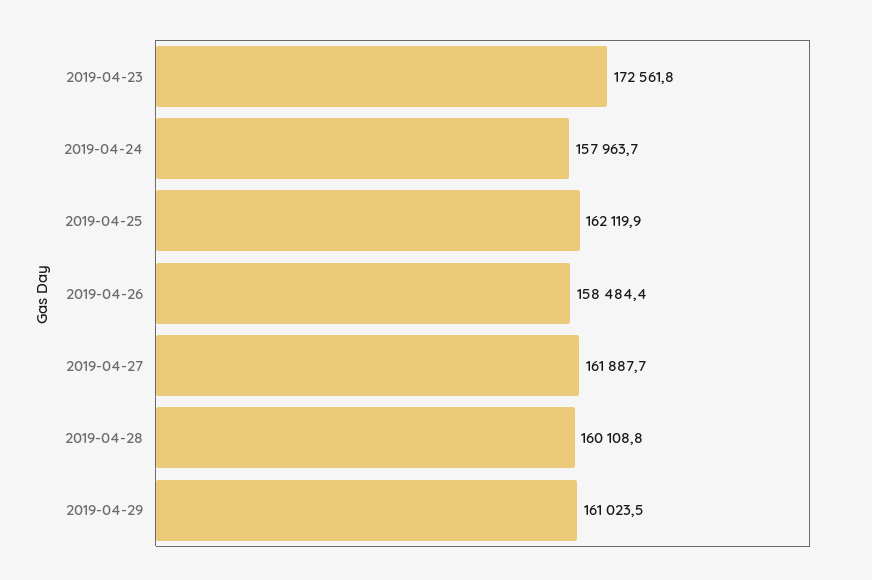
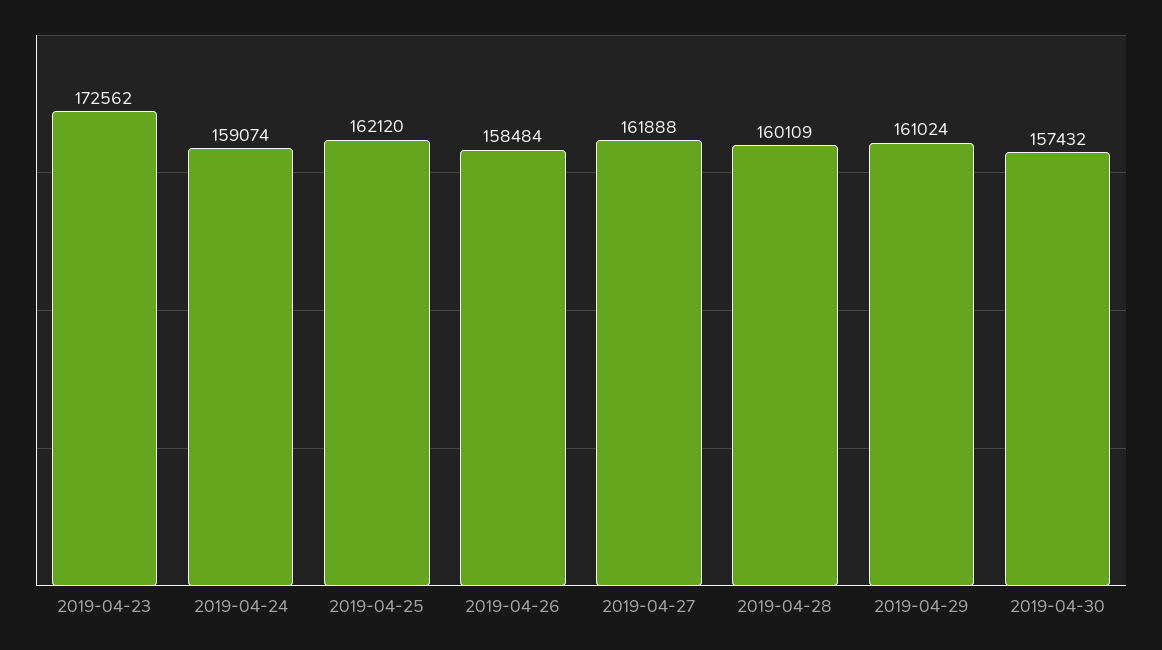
2019-04-24: 157963.7 -> 159074
2019-04-30: none -> 157432

